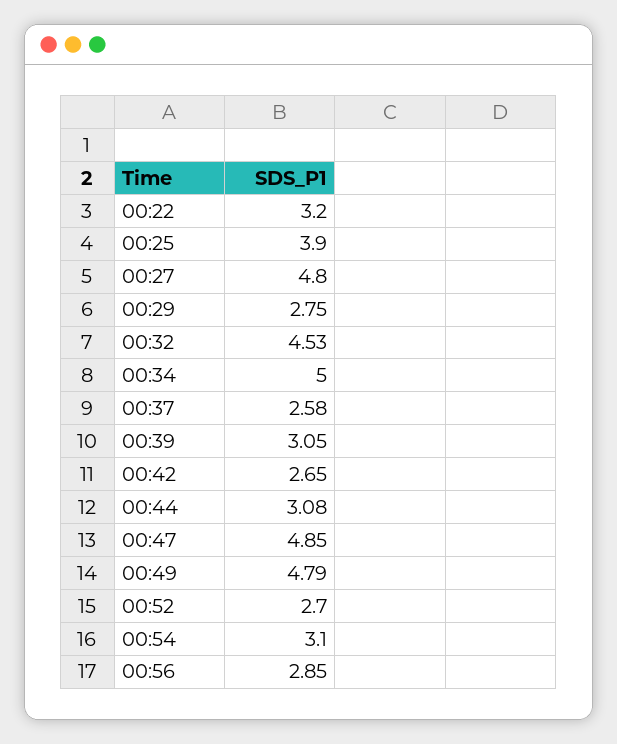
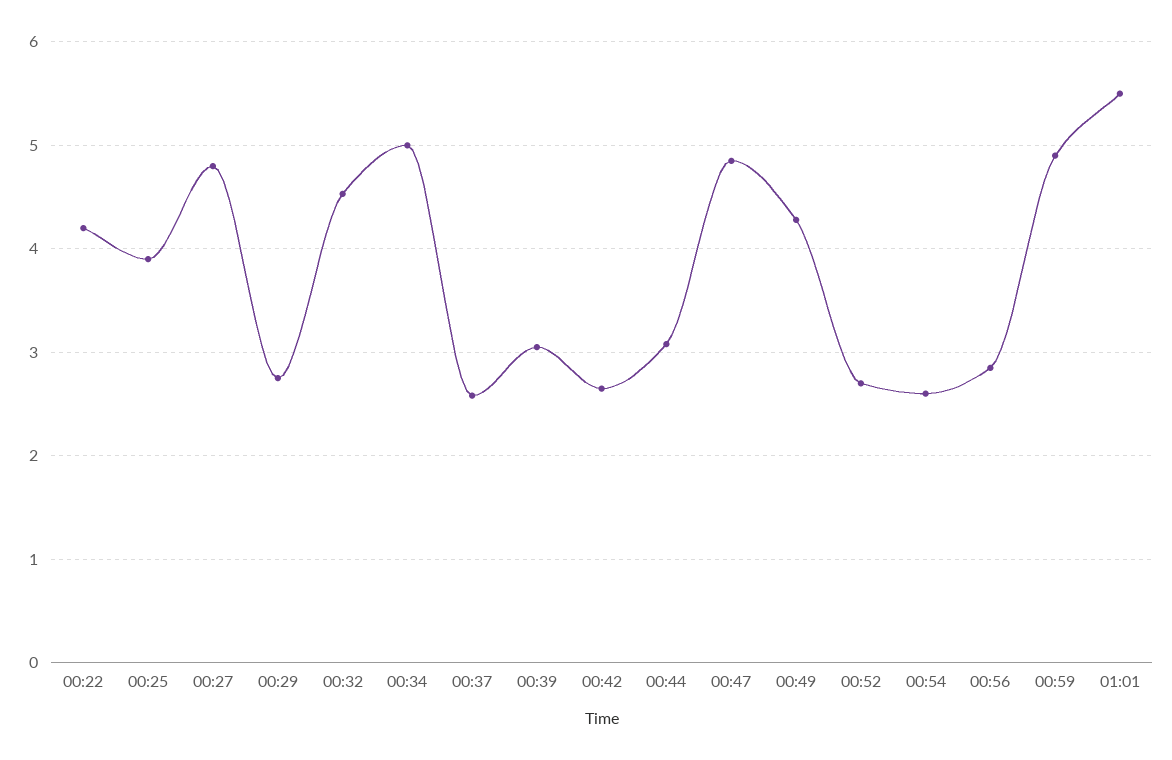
00:22: 3.2 -> 4.2
00:49: 4.79 -> 4.3
00:54: 3.1 -> 2.6
00:59: none -> 4.9
01:01: none -> 5.5

